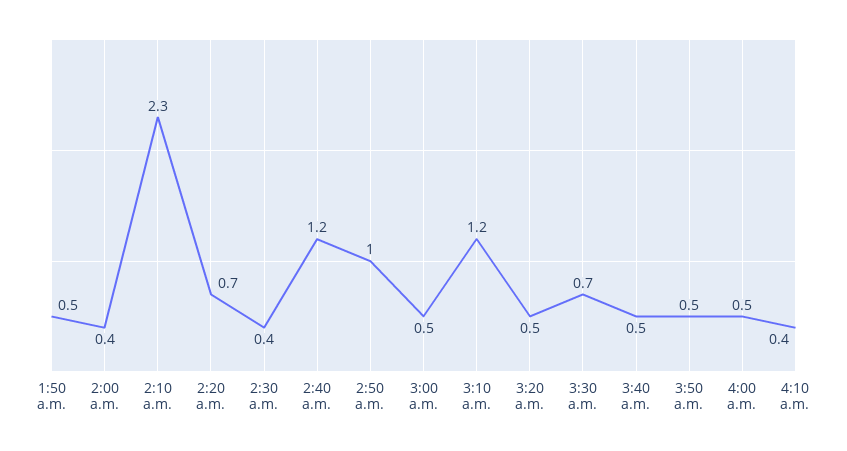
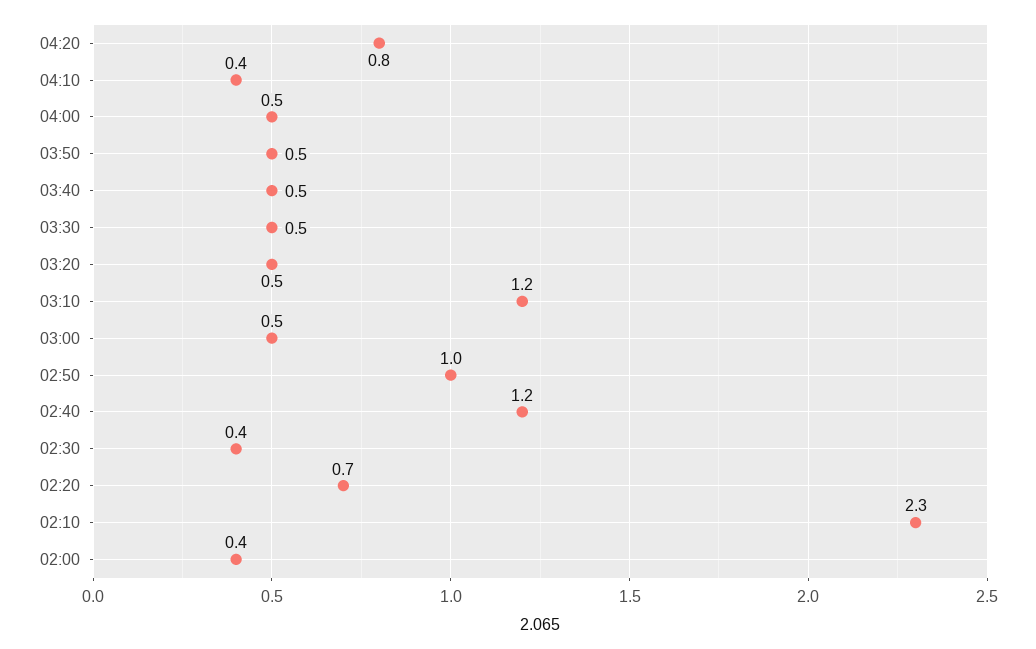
1:50 a.m.: 0.5 -> none
3:30 a.m.: 0.7 -> 0.5
04:20: none -> 0.8

